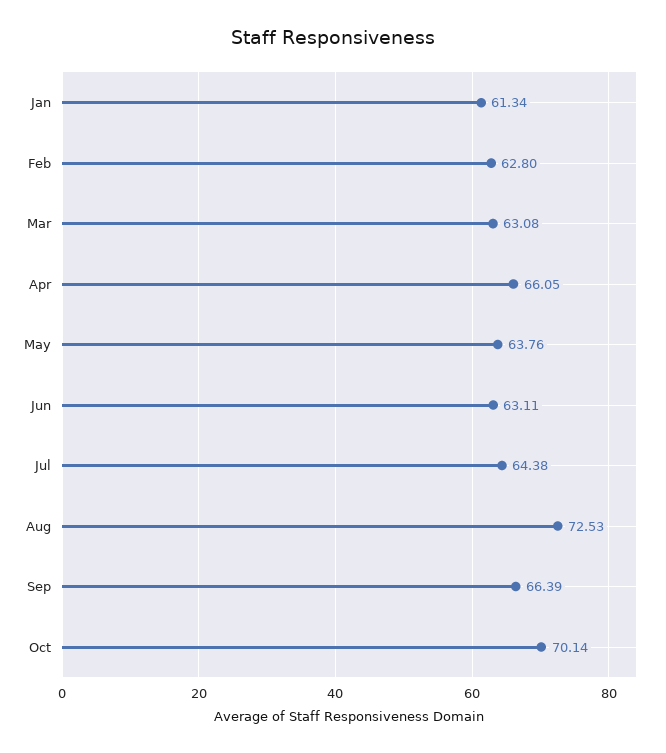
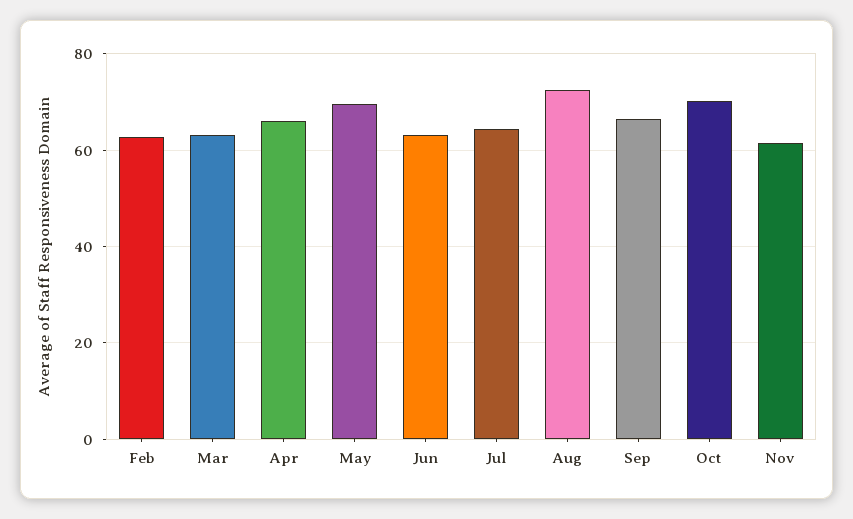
Jan: 61.34 -> none
May: 63.76 -> 70
Nov: none -> 62

